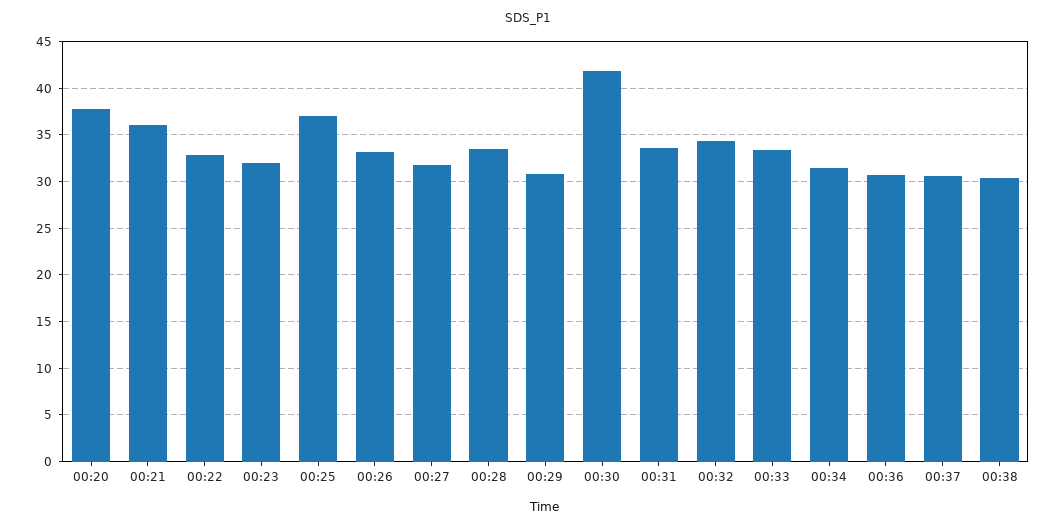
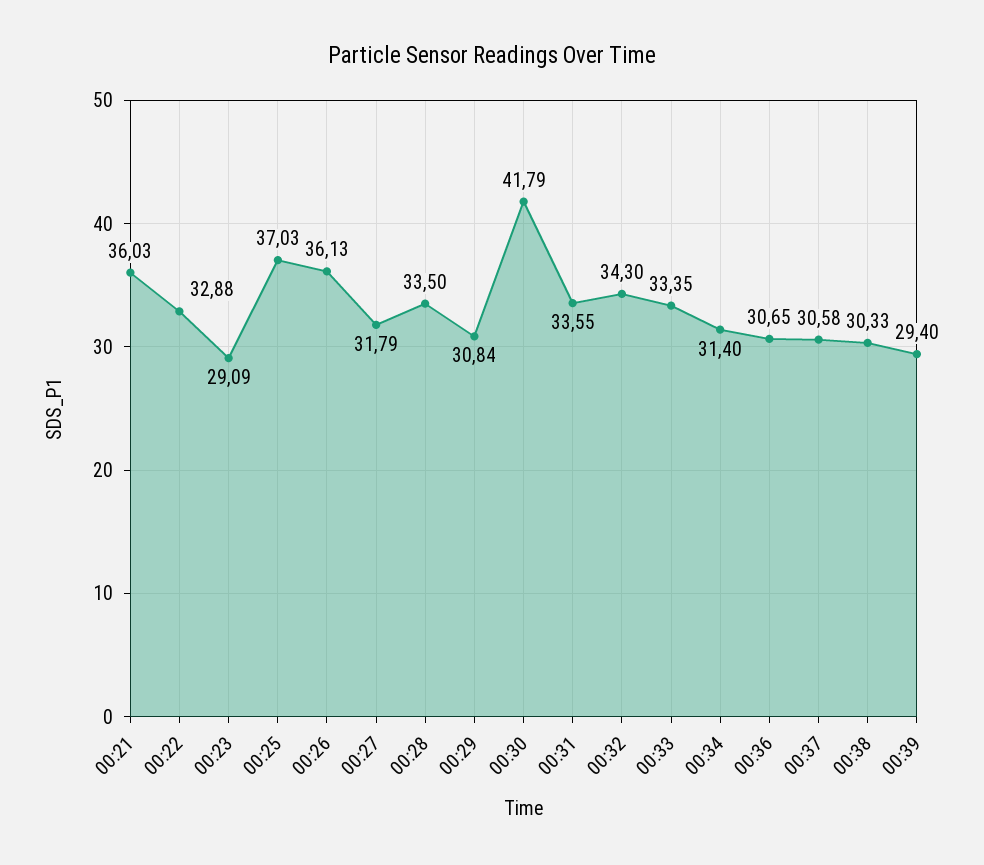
00:20: 38 -> none
00:23: 32 -> 29.09
00:26: 33 -> 36.13
00:39: none -> 29.4

